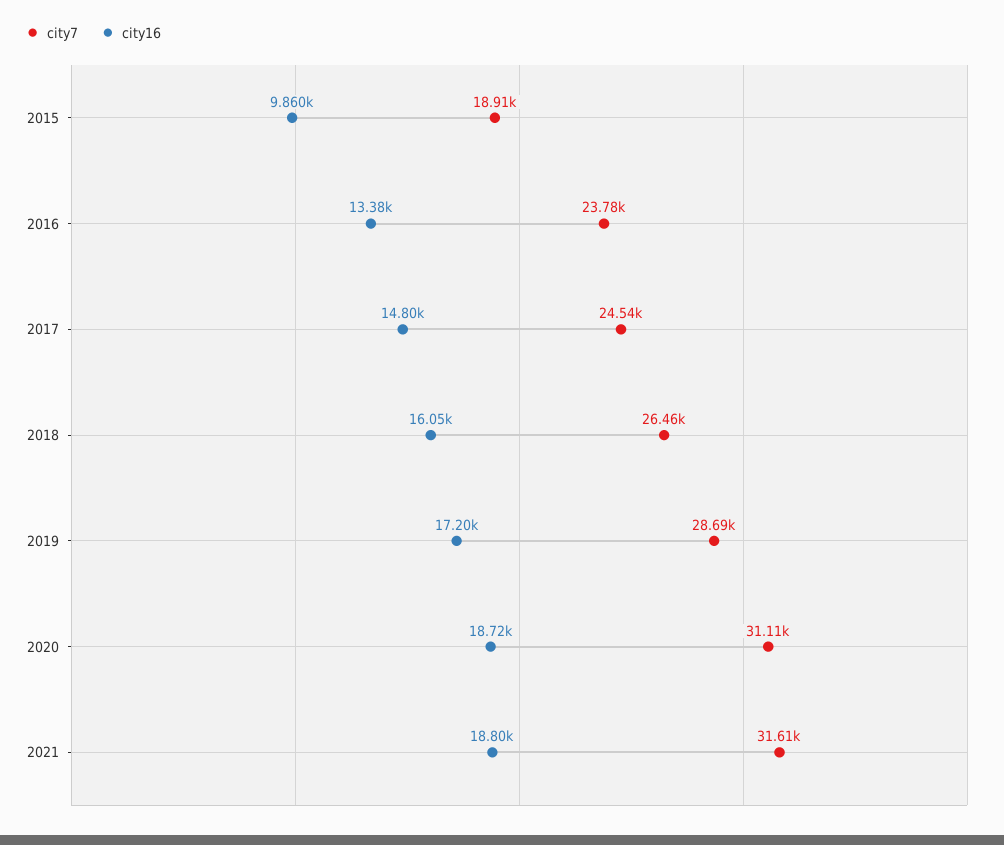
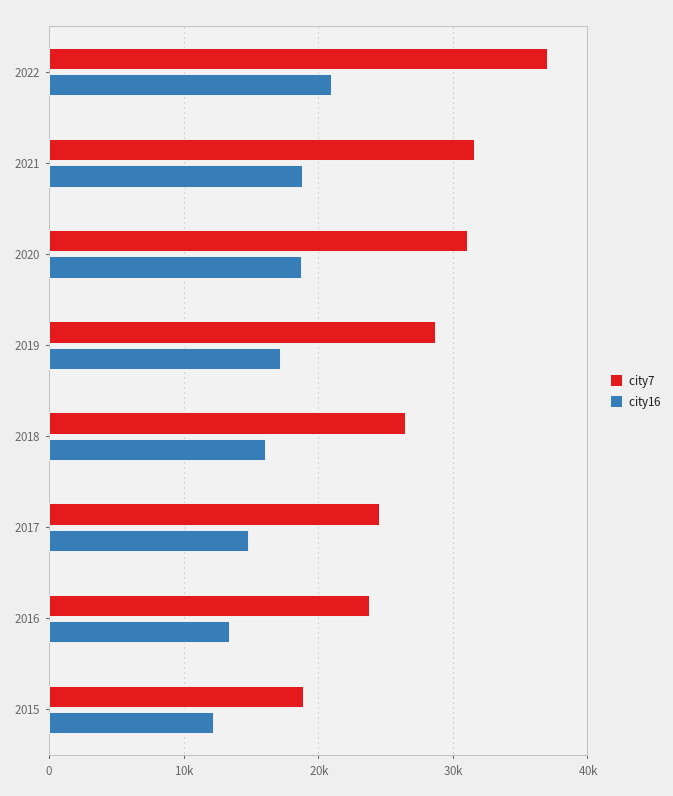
city16, 2015: 9860 -> 12000
city7, 2022: none -> 37000
city16, 2022: none -> 21000

